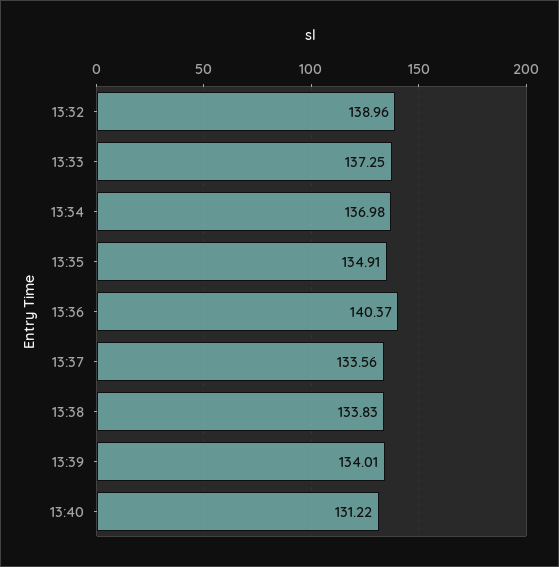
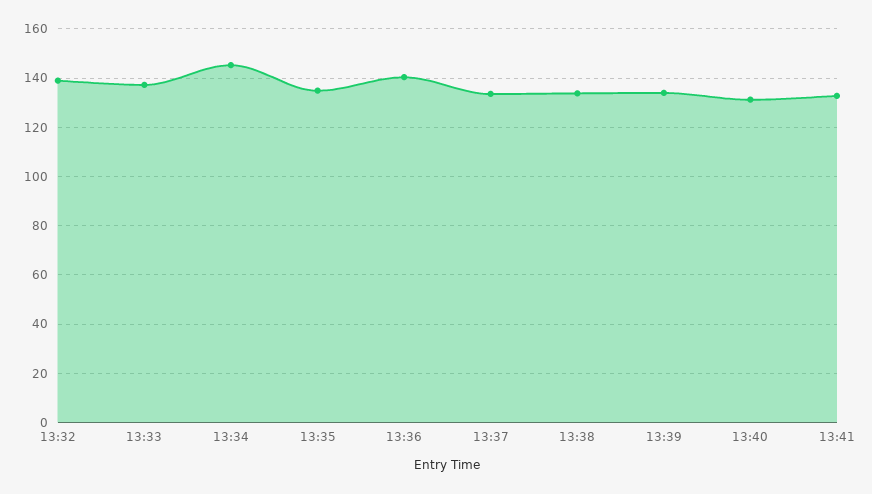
13:34: 136.98 -> 145
13:41: none -> 132.5

